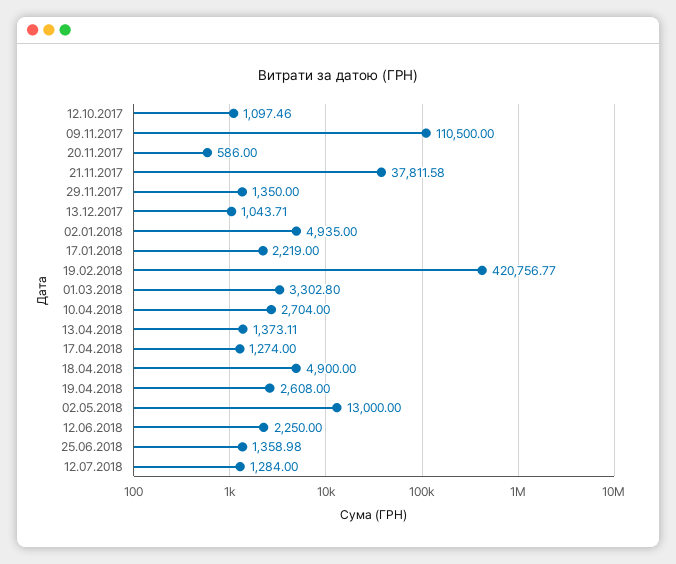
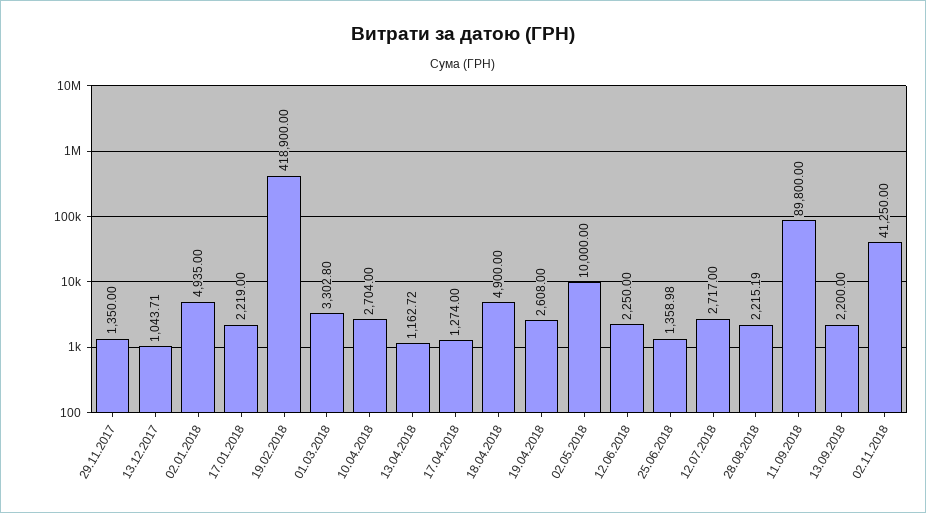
12.10.2017: 1097.46 -> none
09.11.2017: 110500 -> none
20.11.2017: 586 -> none
21.11.2017: 37811.58 -> none
19.02.2018: 420756.77 -> 418900
13.04.2018: 1373.11 -> 1162.72
02.05.2018: 13000 -> 10000
12.07.2018: 1284 -> 2717
28.08.2018: none -> 2215.19
11.09.2018: none -> 89800
13.09.2018: none -> 2200
02.11.2018: none -> 41250

